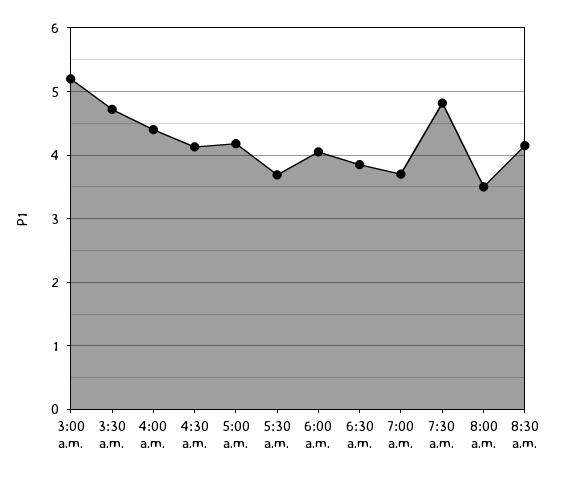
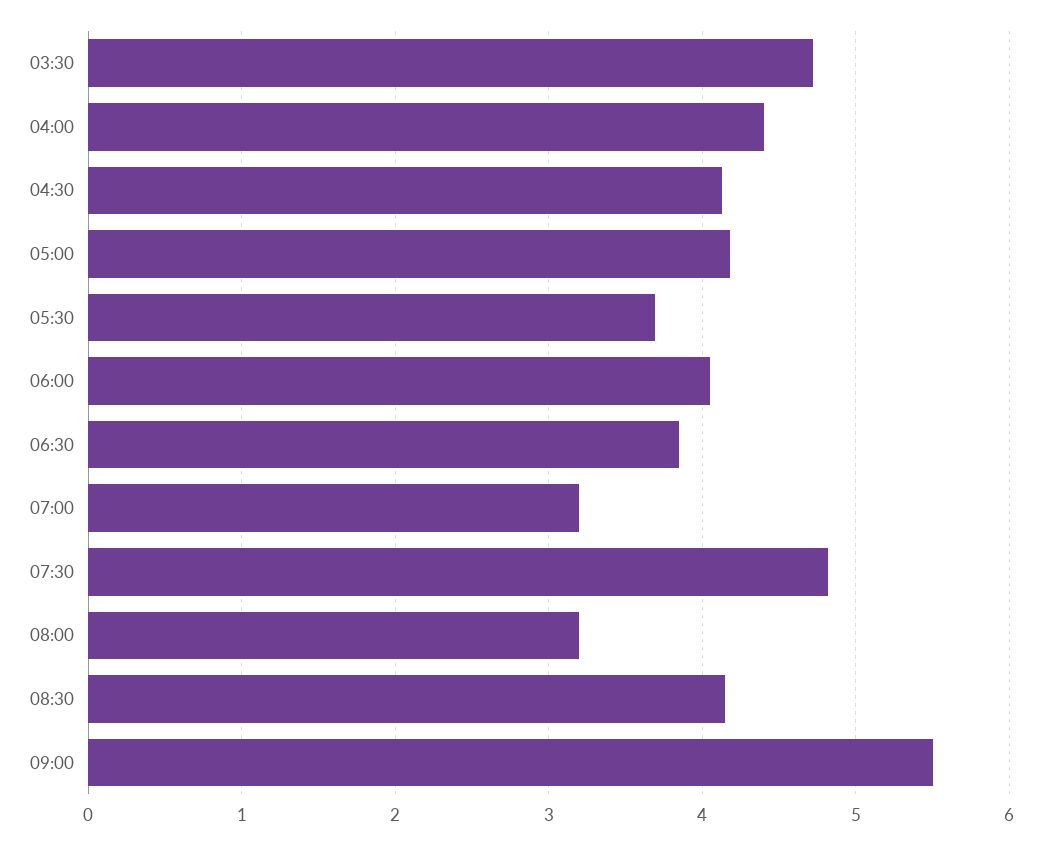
3:00 a.m.: 5.2 -> none
7:00 a.m.: 3.7 -> 3.2
8:00 a.m.: 3.5 -> 3.2
09:00: none -> 5.5

